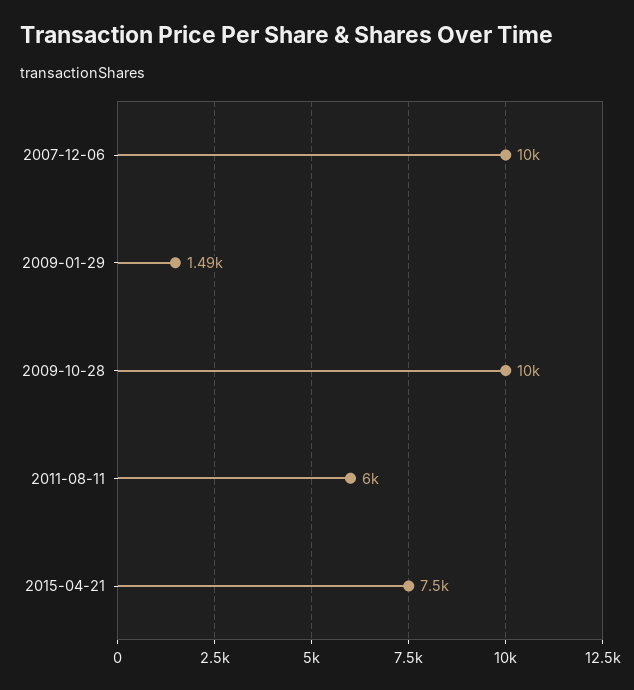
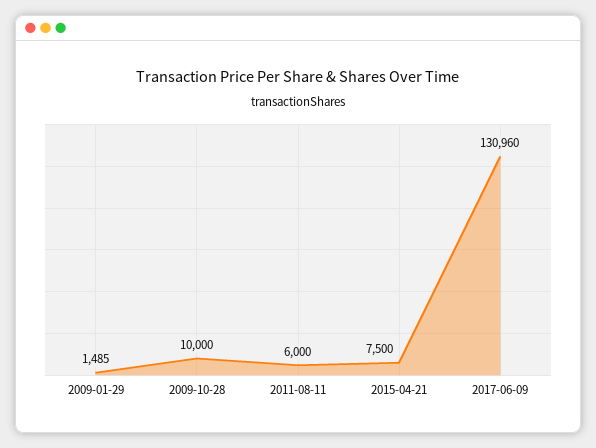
2007-12-06: 10000 -> none
2017-06-09: none -> 130960

